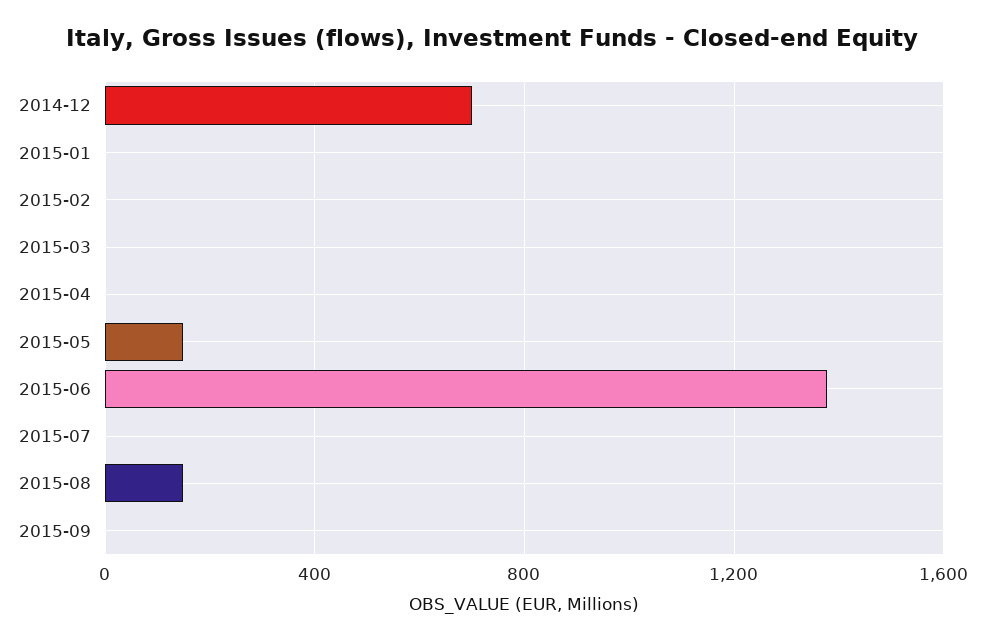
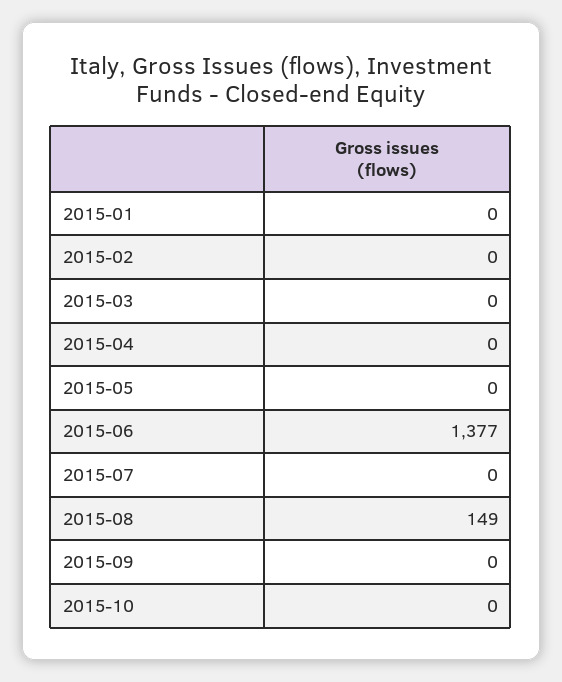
2014-12: 700 -> none
2015-05: 150 -> 0
2015-10: none -> 0

